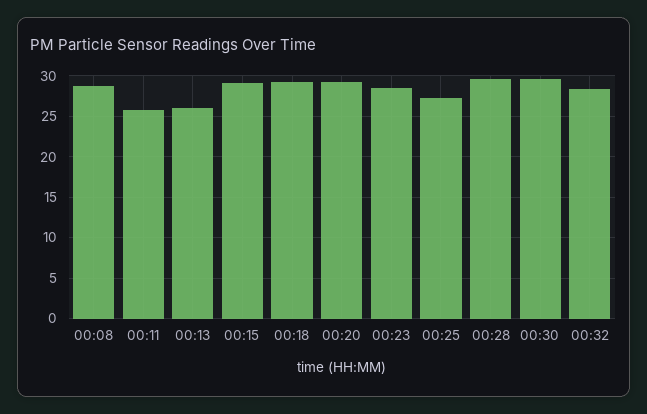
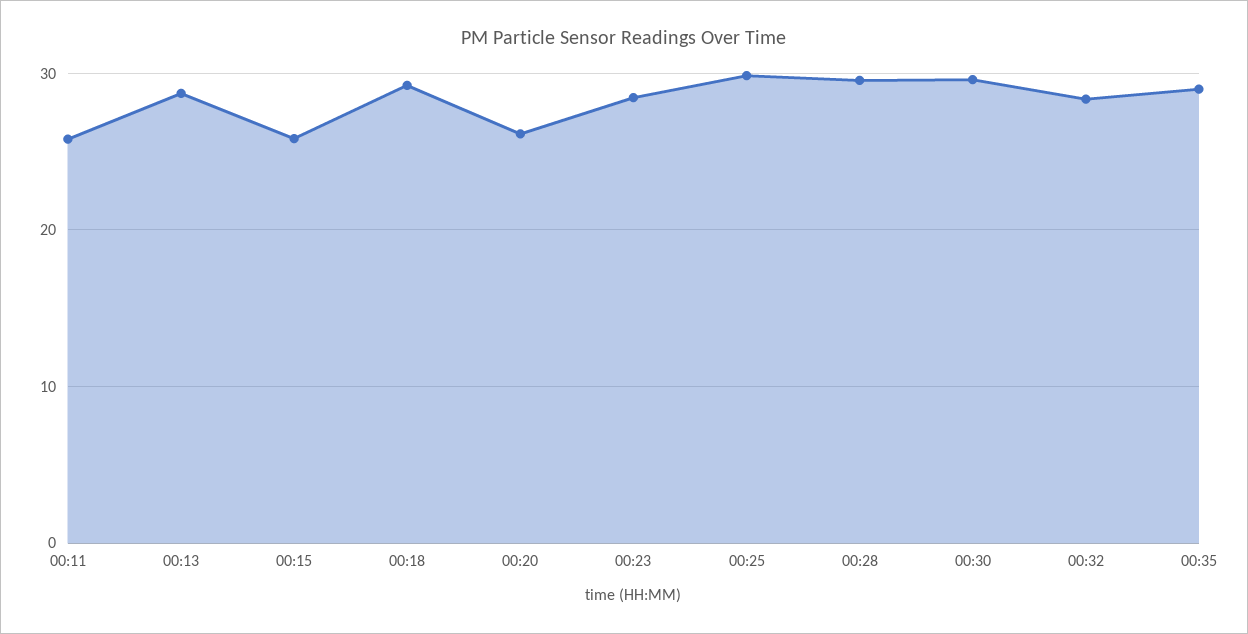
00:08: 29 -> none
00:13: 26 -> 29
00:15: 29 -> 26
00:20: 29 -> 26
00:25: 27 -> 30
00:35: none -> 29

